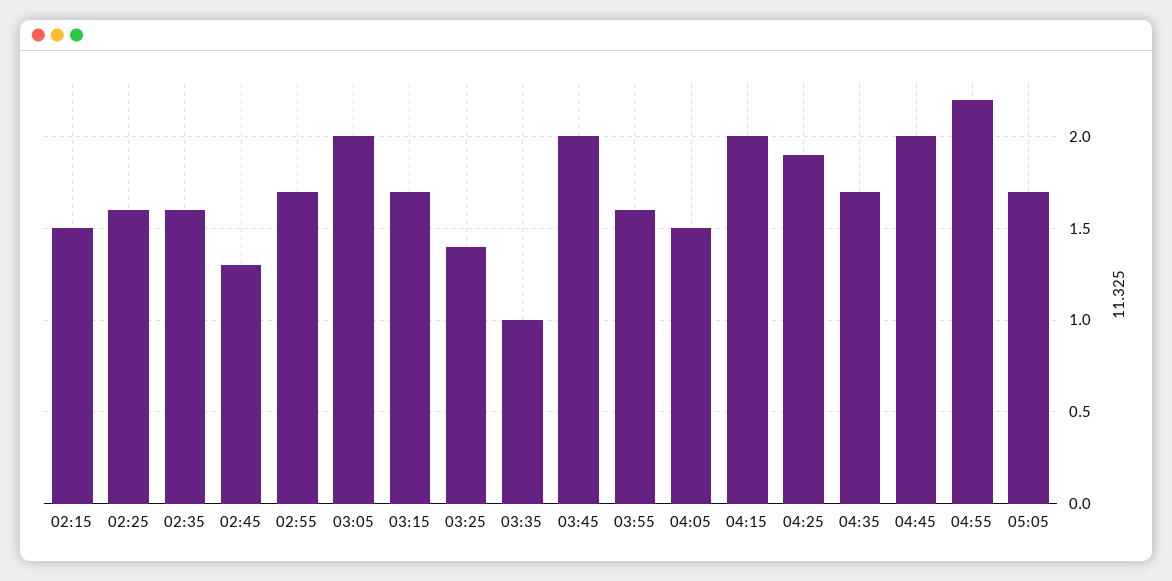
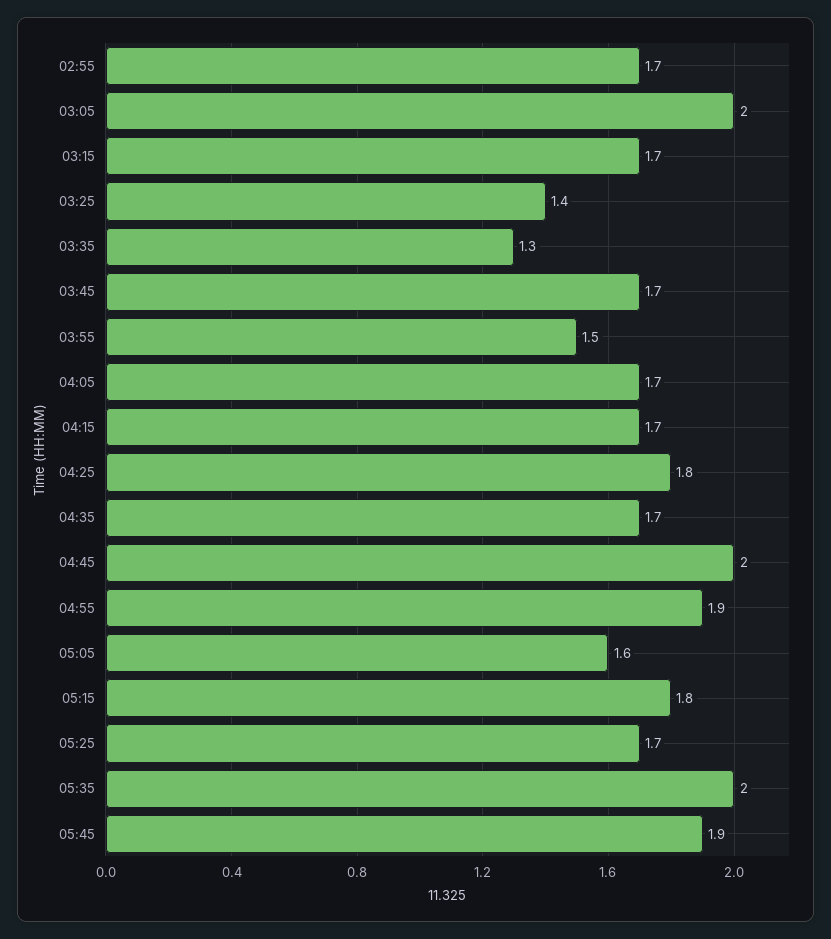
02:15: 1.5 -> none
02:25: 1.6 -> none
02:35: 1.6 -> none
02:45: 1.3 -> none
03:35: 1 -> 1.3
03:45: 2 -> 1.7
03:55: 1.6 -> 1.5
04:05: 1.5 -> 1.7
04:15: 2 -> 1.7
04:25: 1.9 -> 1.8
04:55: 2.2 -> 1.9
05:05: 1.7 -> 1.6
05:15: none -> 1.8
05:25: none -> 1.7
05:35: none -> 2
05:45: none -> 1.9

